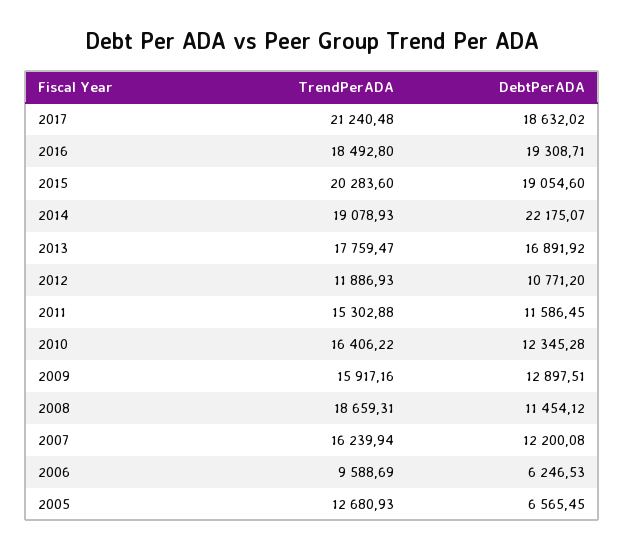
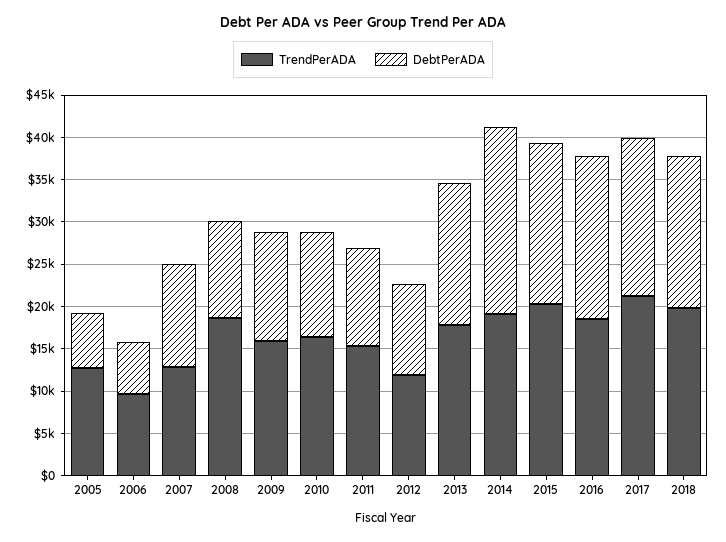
TrendPerADA, 2007: 16239.94 -> 13000
TrendPerADA, 2018: none -> 20000
DebtPerADA, 2018: none -> 18000

